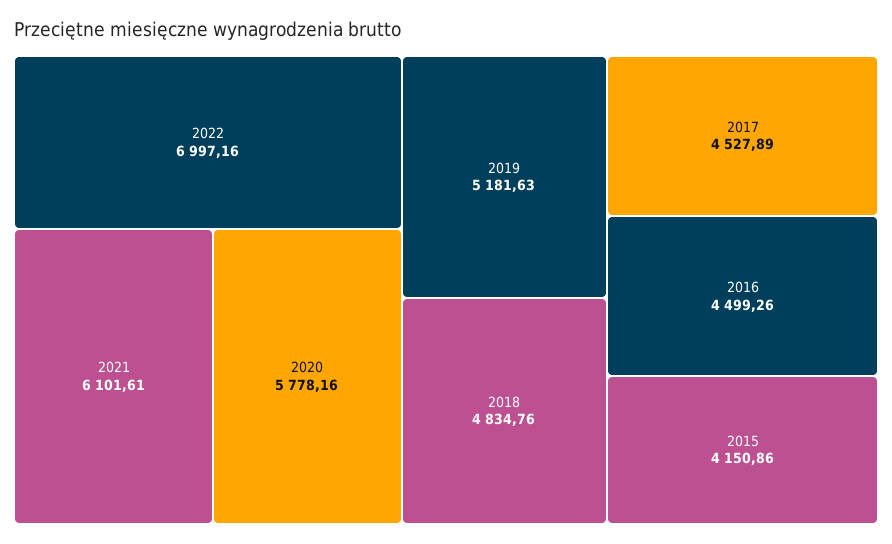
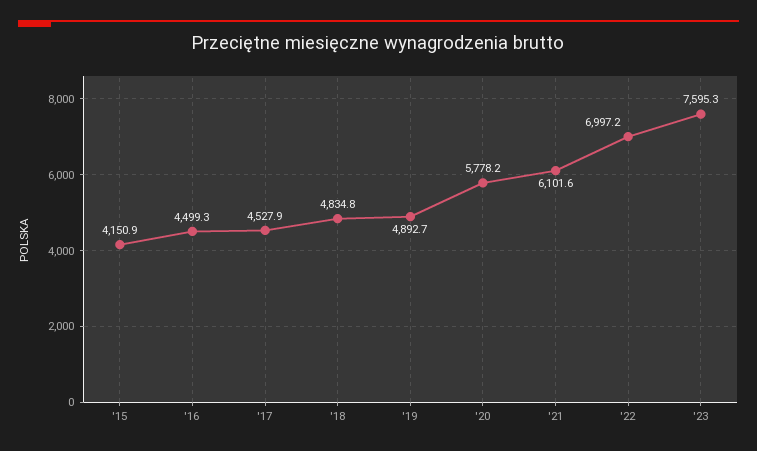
2019: 5181.63 -> 4892.7
'23: none -> 7595.3

